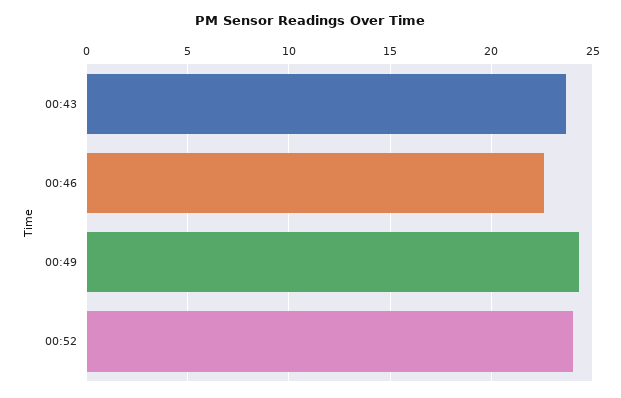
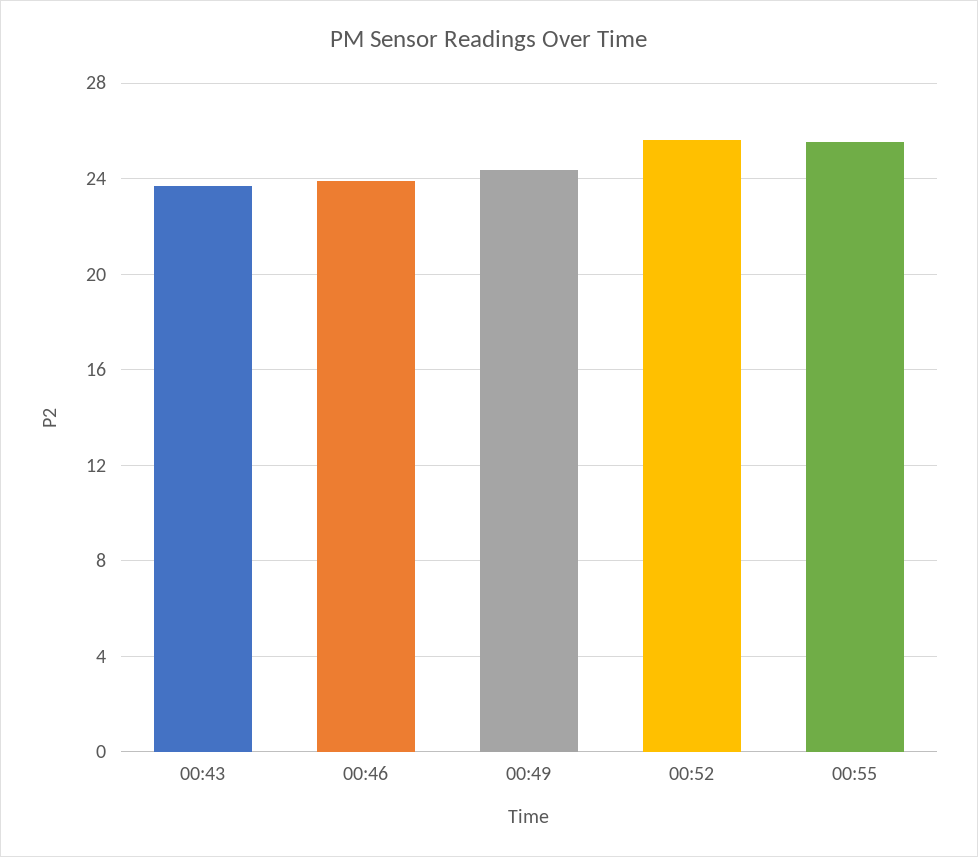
00:46: 22.5 -> 24
00:52: 24 -> 25.5
00:55: none -> 25.5

